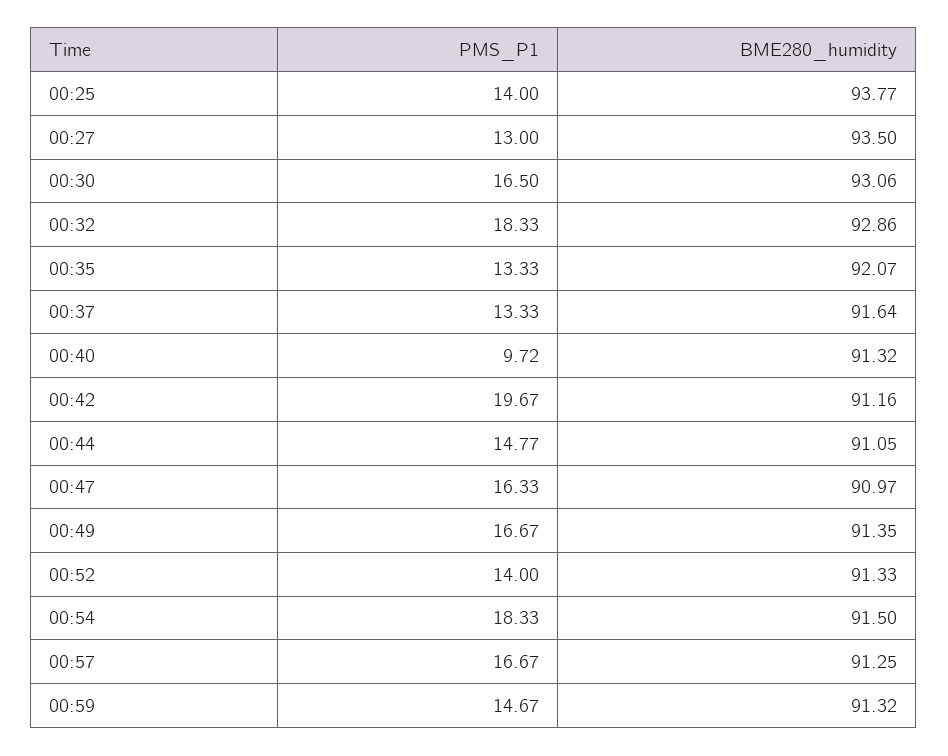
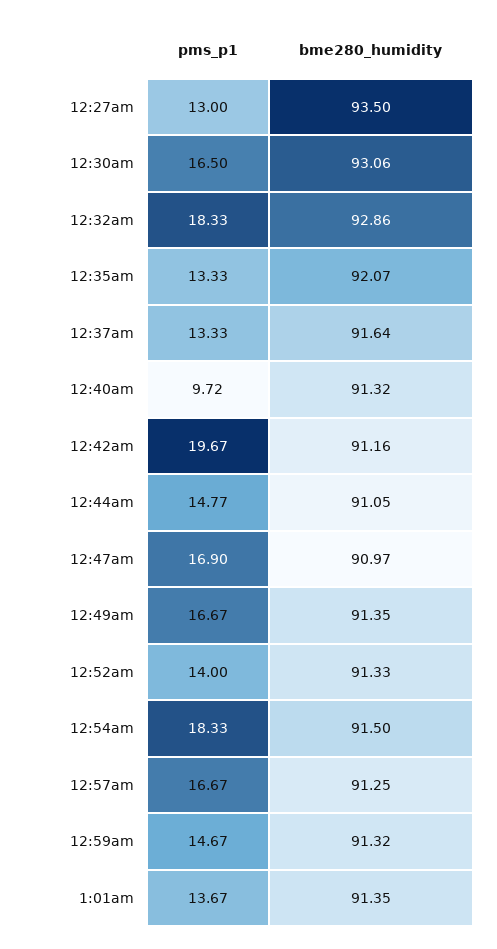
PMS_P1, 00:25: 14 -> none
BME280_humidity, 00:25: 93.77 -> none
PMS_P1, 00:47: 16.33 -> 16.9
PMS_P1, 1:01am: none -> 13.67
BME280_humidity, 1:01am: none -> 91.35

